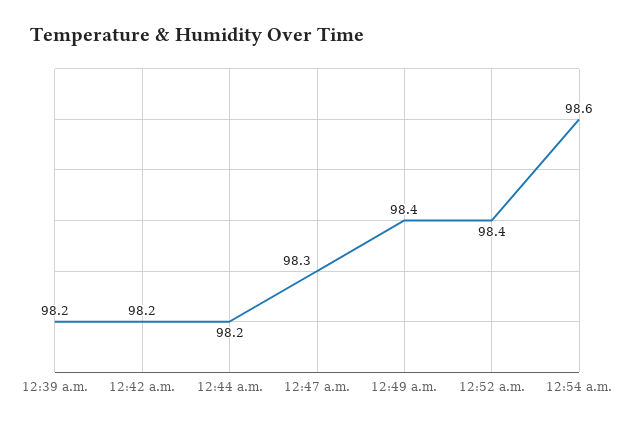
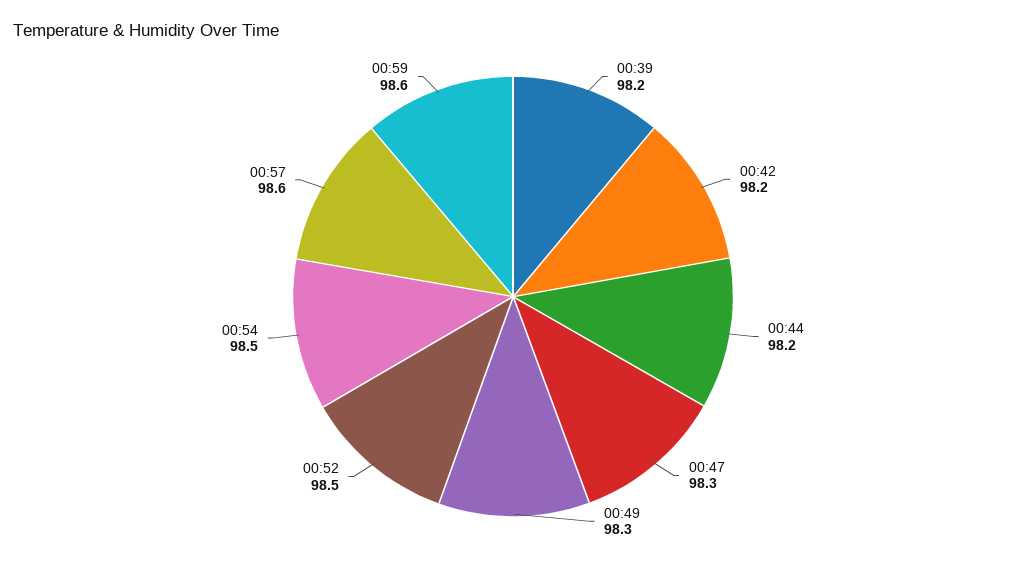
12:49 a.m.: 98.4 -> 98.3
12:52 a.m.: 98.4 -> 98.5
12:54 a.m.: 98.6 -> 98.5
00:57: none -> 98.6
00:59: none -> 98.6

